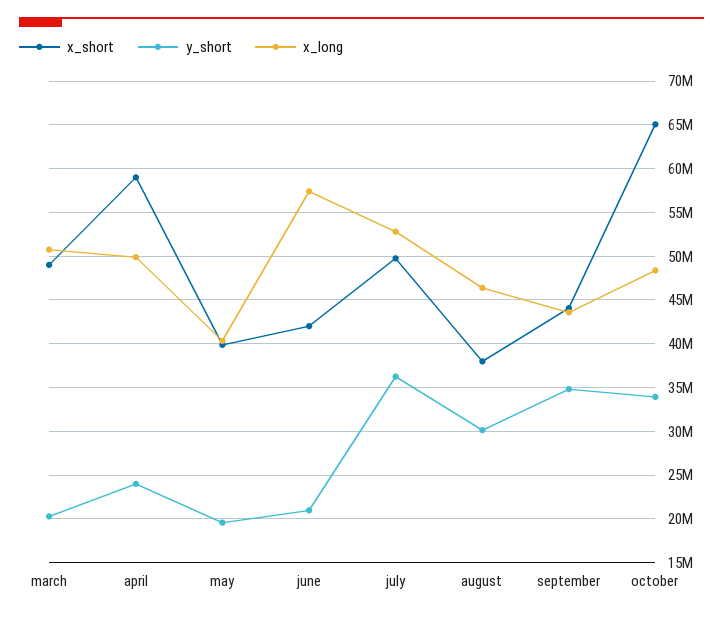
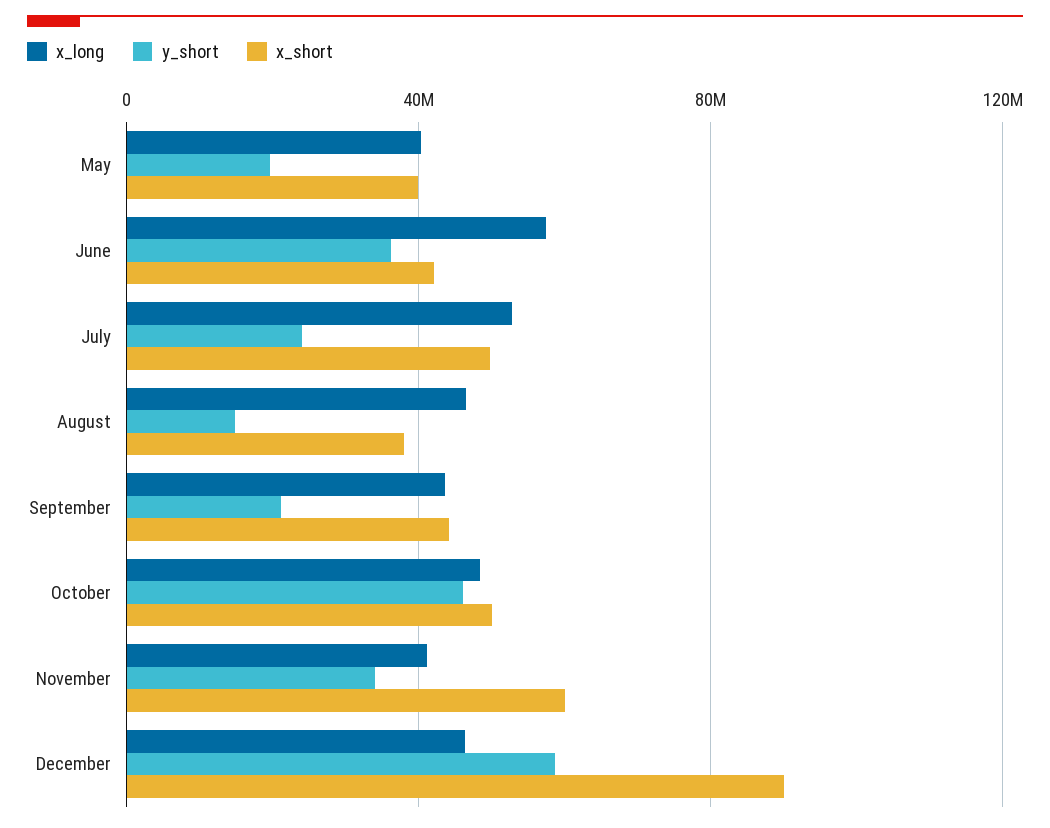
x_short, march: 49000000 -> none
y_short, march: 20000000 -> none
x_long, march: 51000000 -> none
x_short, april: 59000000 -> none
y_short, april: 24000000 -> none
x_long, april: 50000000 -> none
y_short, june: 21000000 -> 35000000
y_short, july: 36000000 -> 25000000
y_short, august: 30000000 -> 15000000
y_short, september: 35000000 -> 20000000
x_short, october: 65000000 -> 50000000
y_short, october: 34000000 -> 45000000
x_long, November: none -> 40000000
y_short, November: none -> 35000000
x_short, November: none -> 60000000
x_long, December: none -> 45000000
y_short, December: none -> 60000000
x_short, December: none -> 90000000

